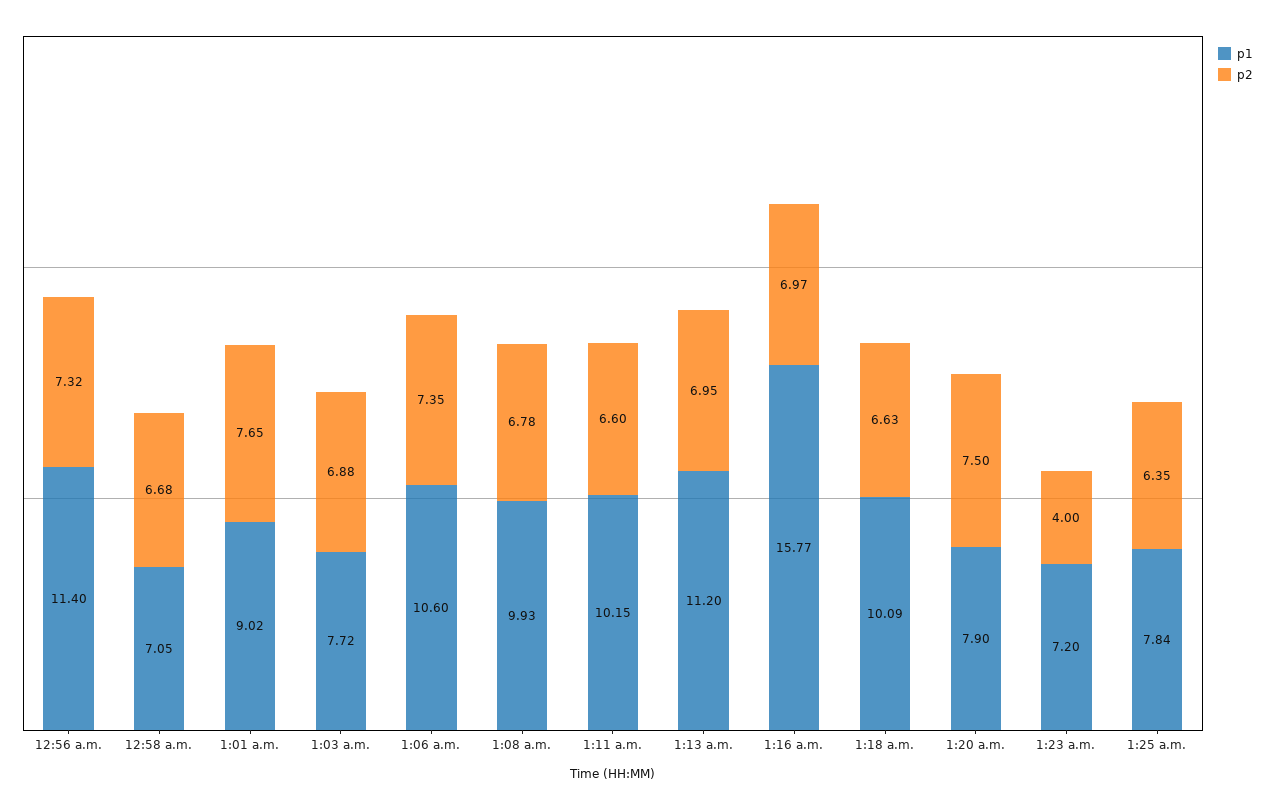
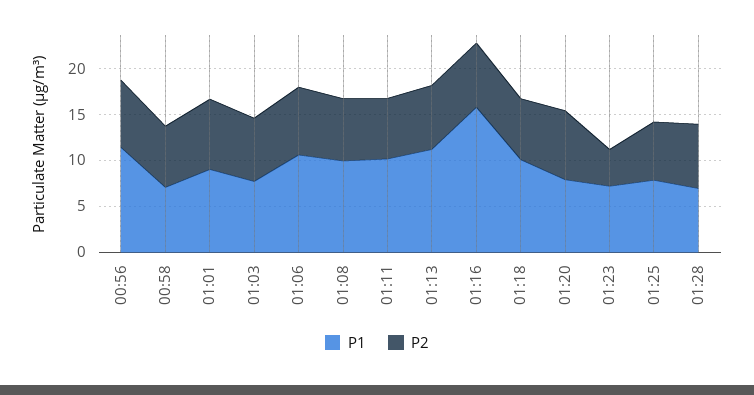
p1, 01:28: none -> 7
p2, 01:28: none -> 7

